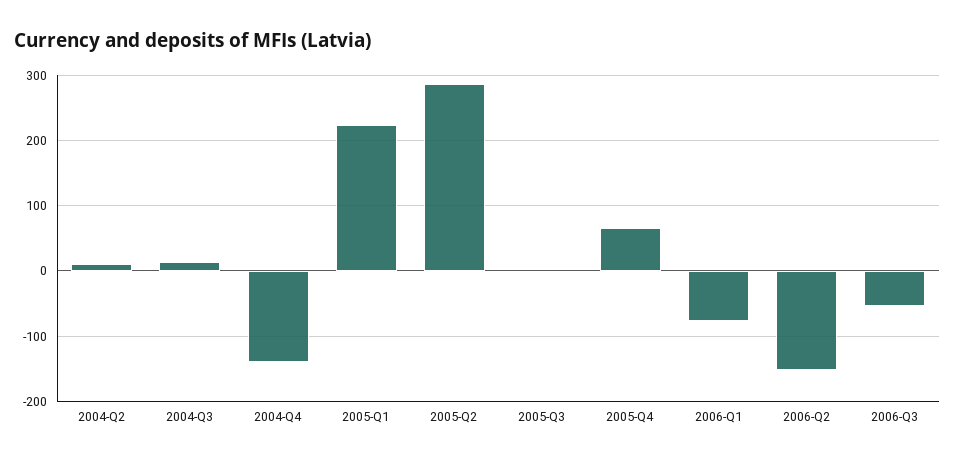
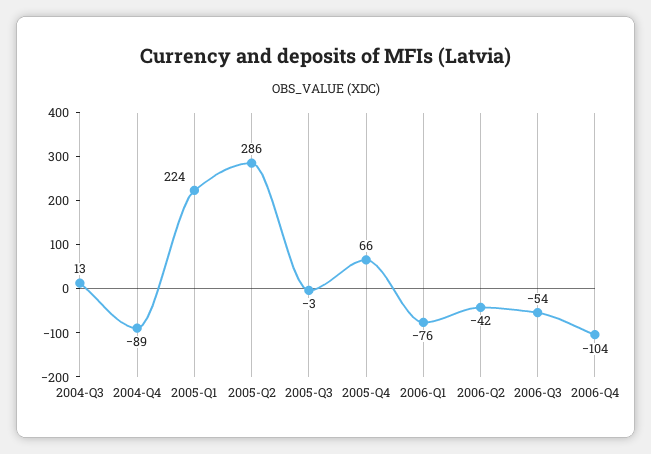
2004-Q2: 10 -> none
2004-Q4: -140 -> -89
2006-Q2: -150 -> -42
2006-Q4: none -> -104

